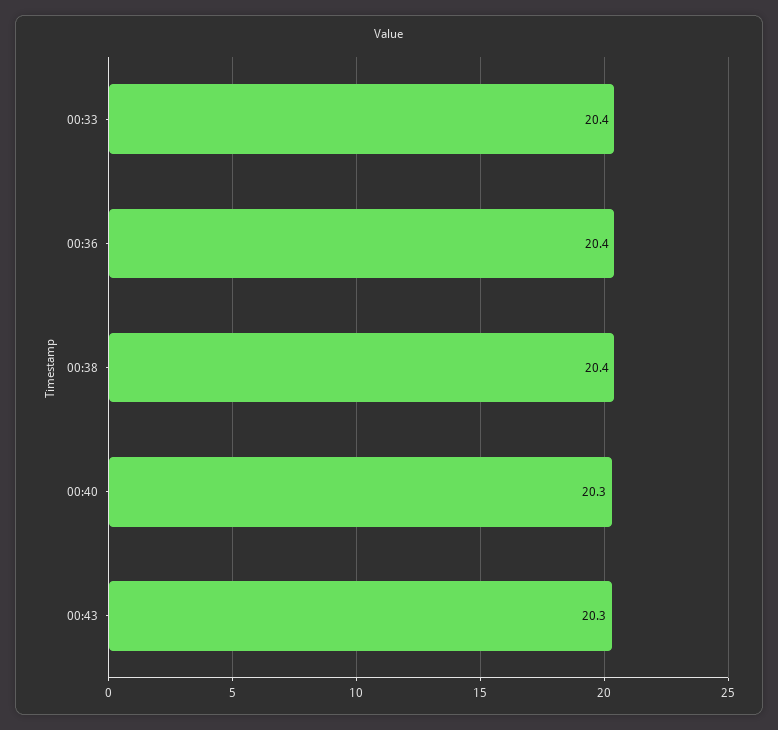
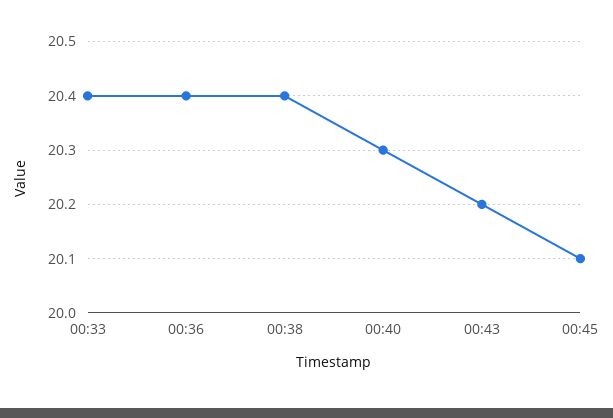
00:43: 20.3 -> 20.2
00:45: none -> 20.1

